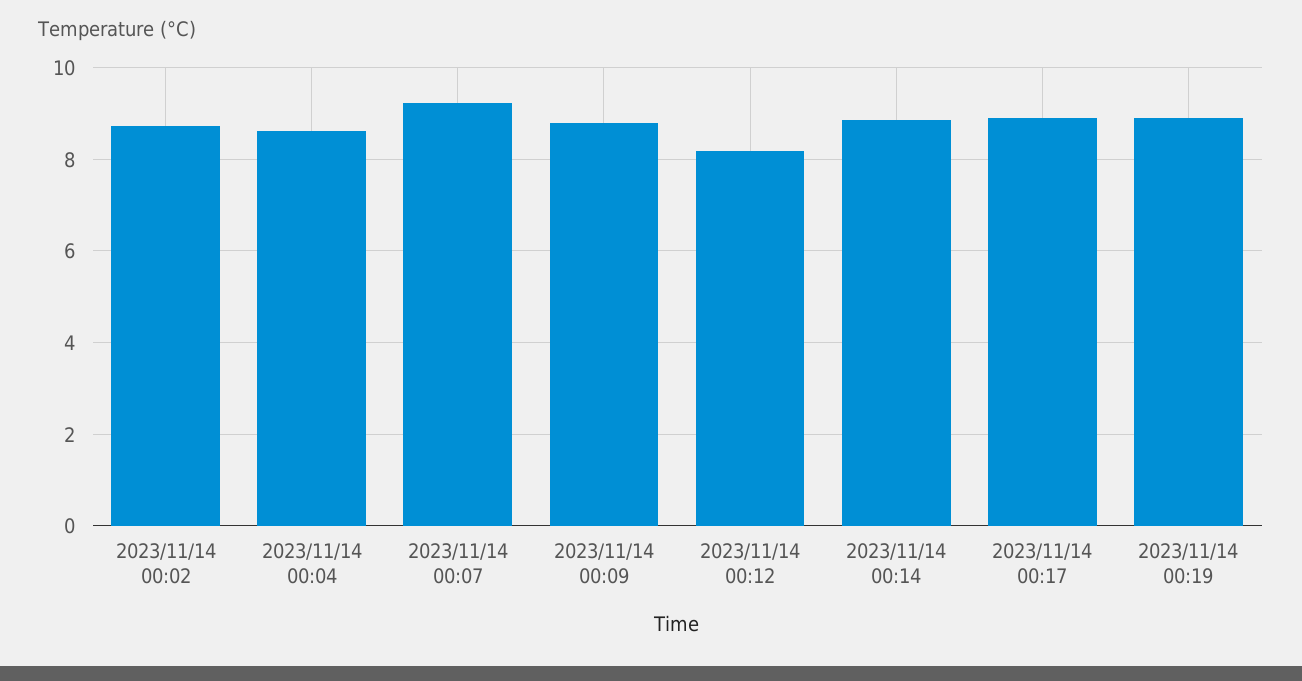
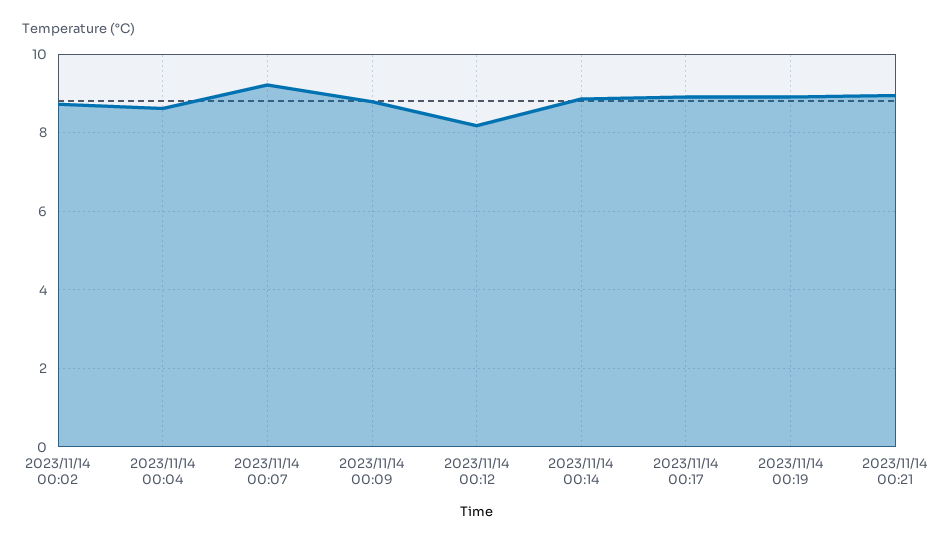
2023/11/14 00:21: none -> 9

